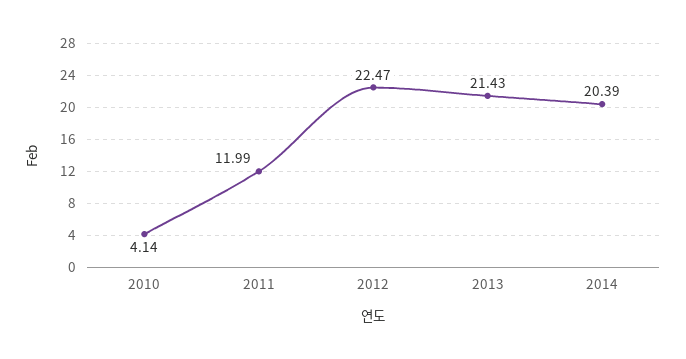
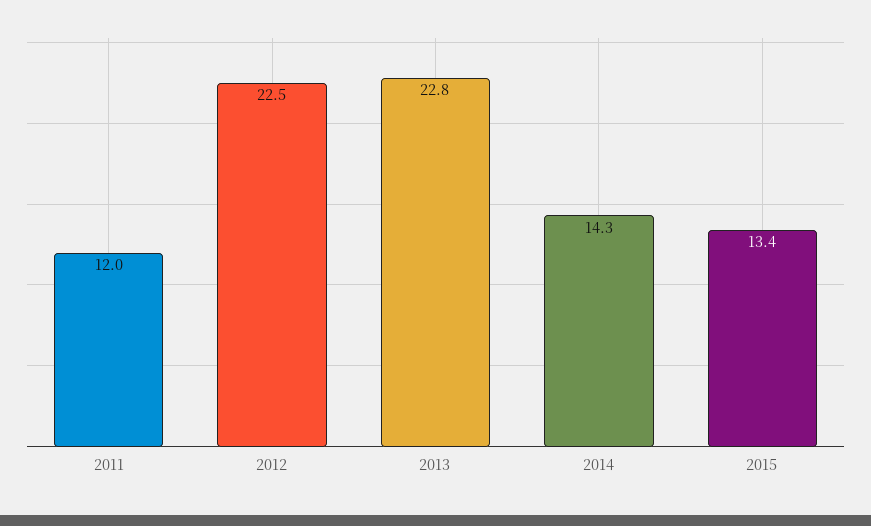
2010: 4.14 -> none
2013: 21.43 -> 22.8
2014: 20.39 -> 14.3
2015: none -> 13.4

